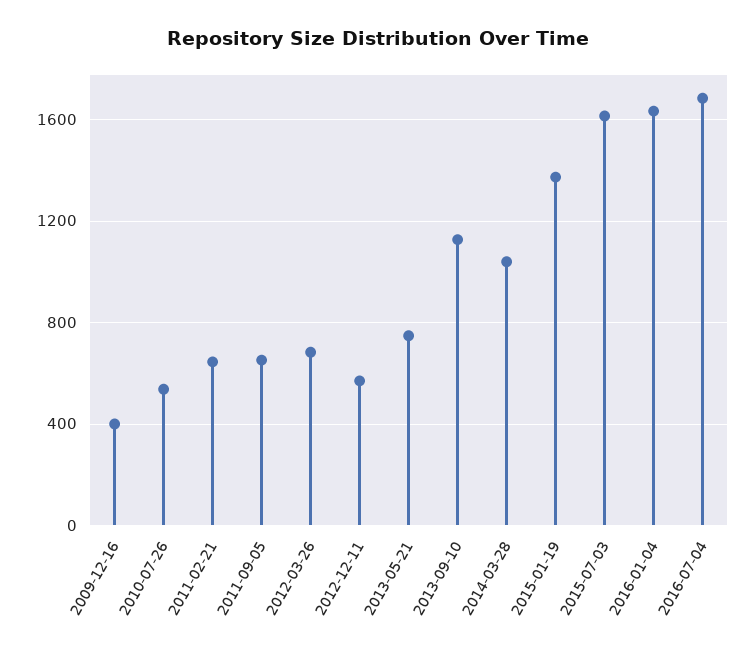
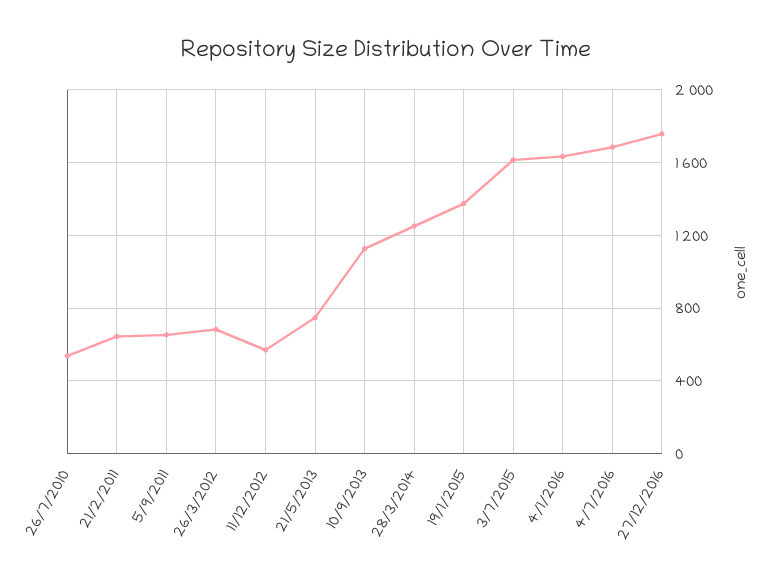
2009-12-16: 400 -> none
2014-03-28: 1050 -> 1250
27/12/2016: none -> 1750

